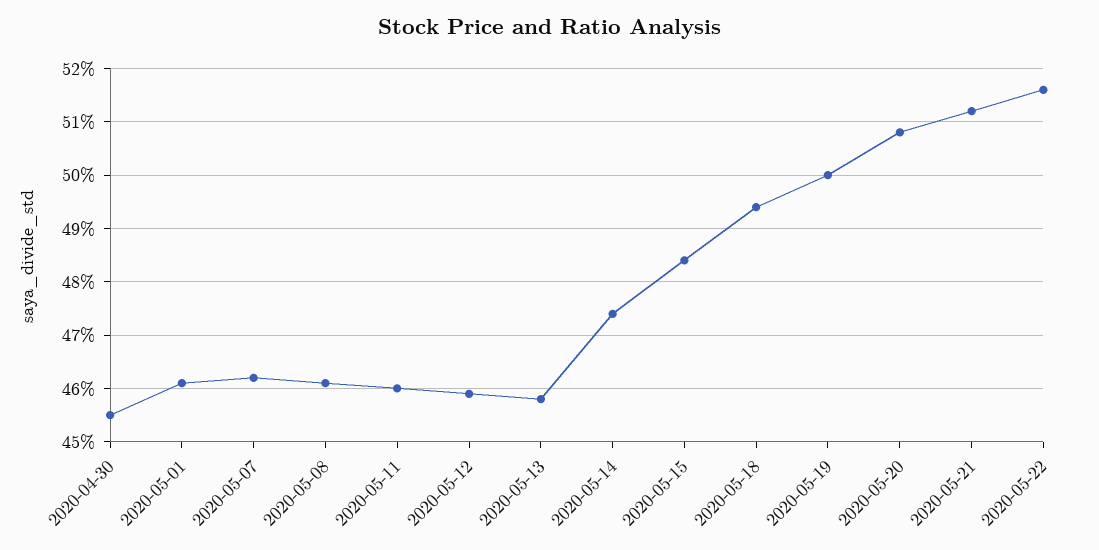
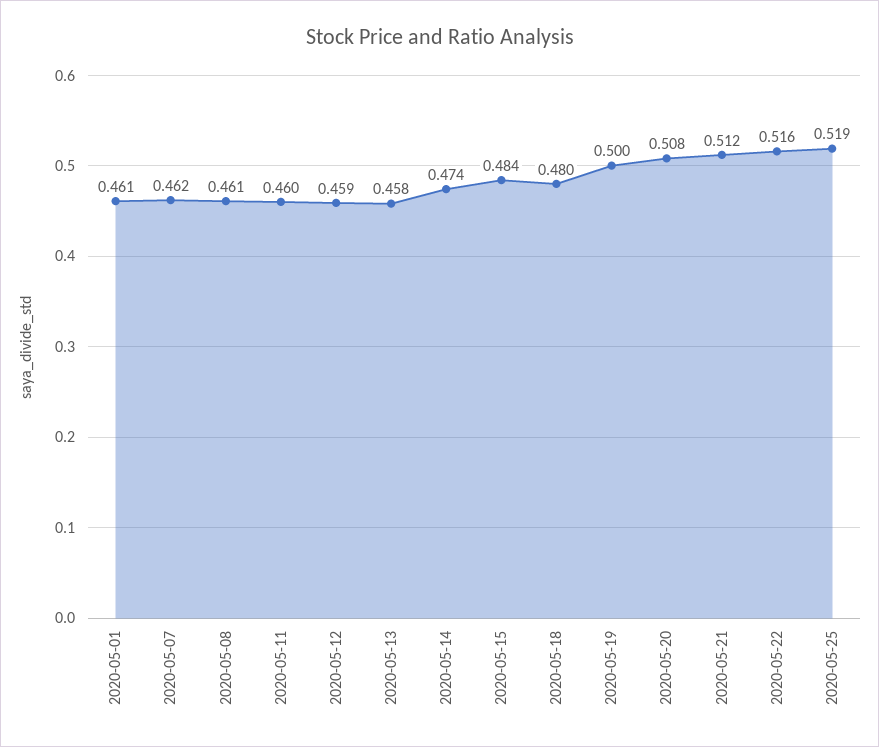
2020-04-30: 0.455 -> none
2020-05-18: 0.495 -> 0.48
2020-05-25: none -> 0.519

